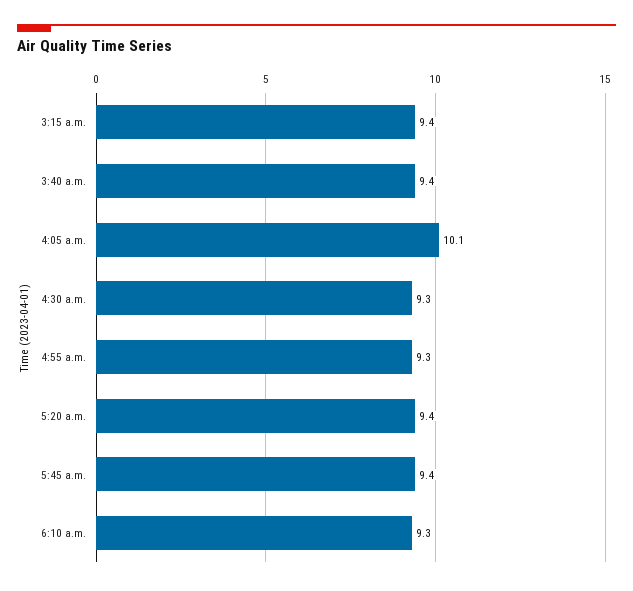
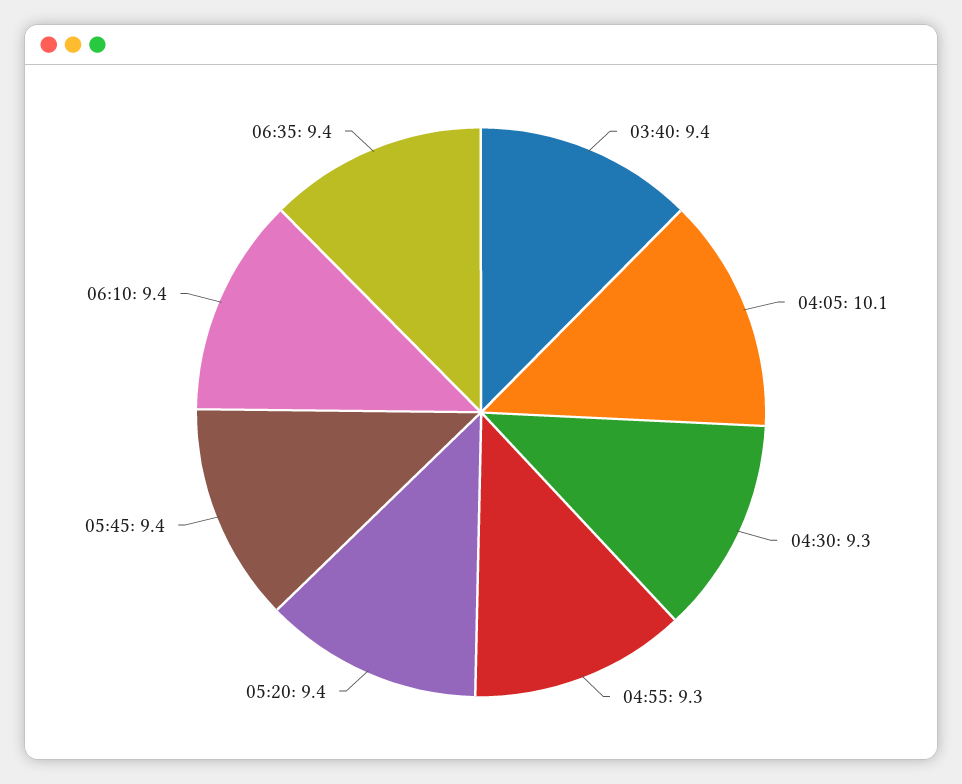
3:15 a.m.: 9.4 -> none
6:10 a.m.: 9.3 -> 9.4
06:35: none -> 9.4

